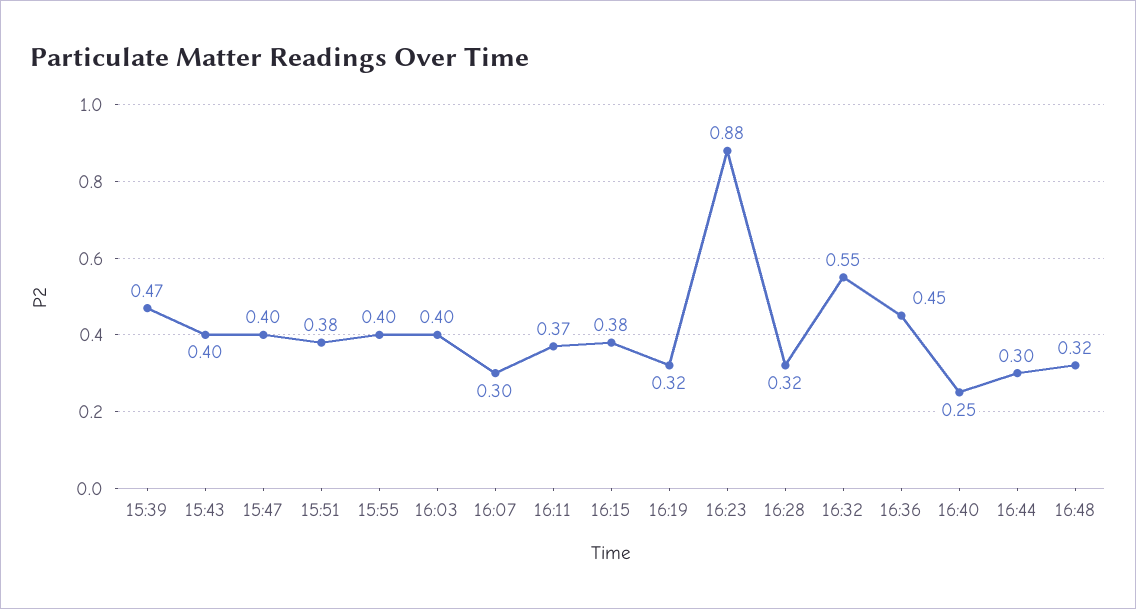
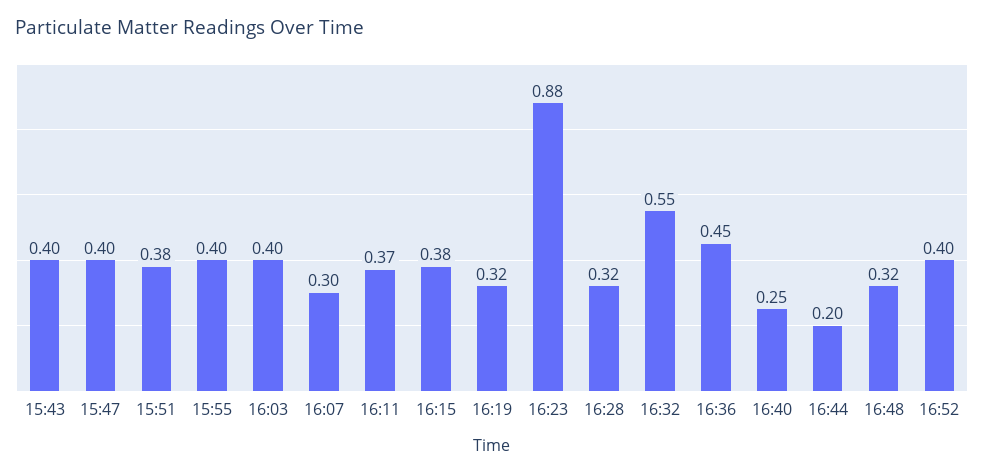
15:39: 0.47 -> none
16:44: 0.3 -> 0.2
16:52: none -> 0.4

